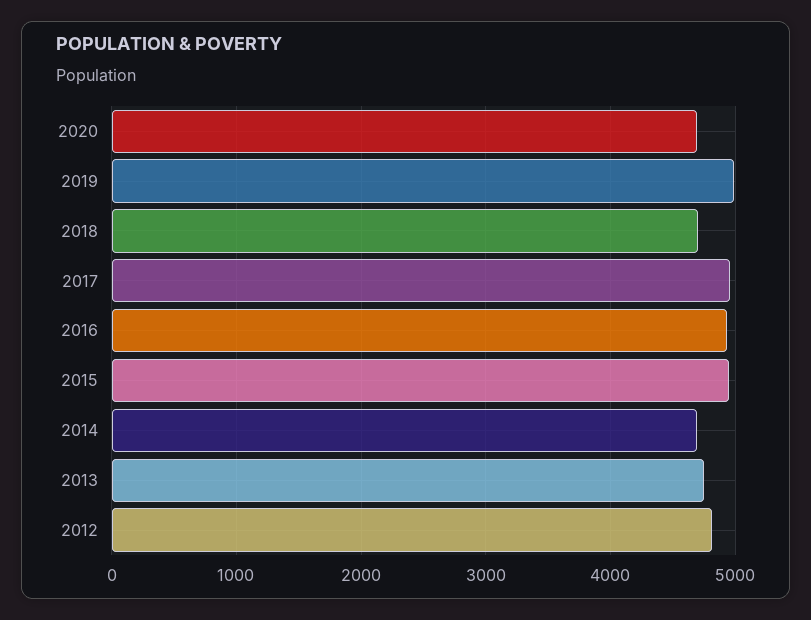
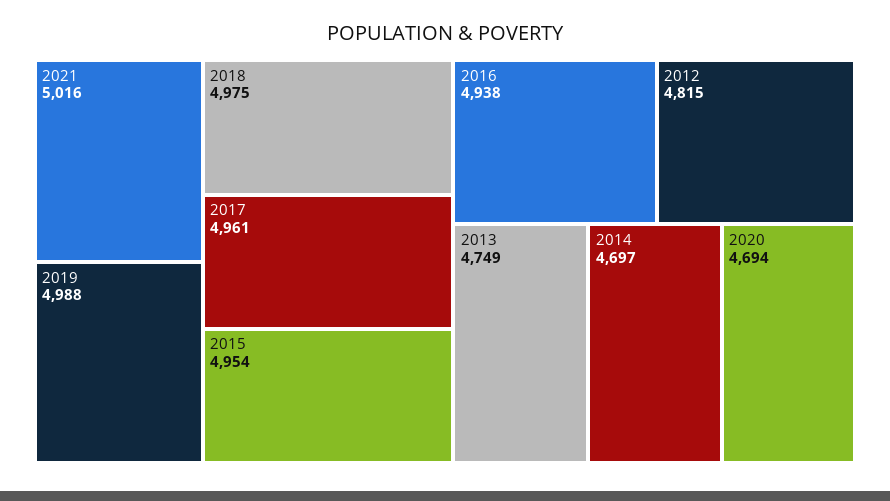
2018: 4700 -> 4975
2021: none -> 5016

